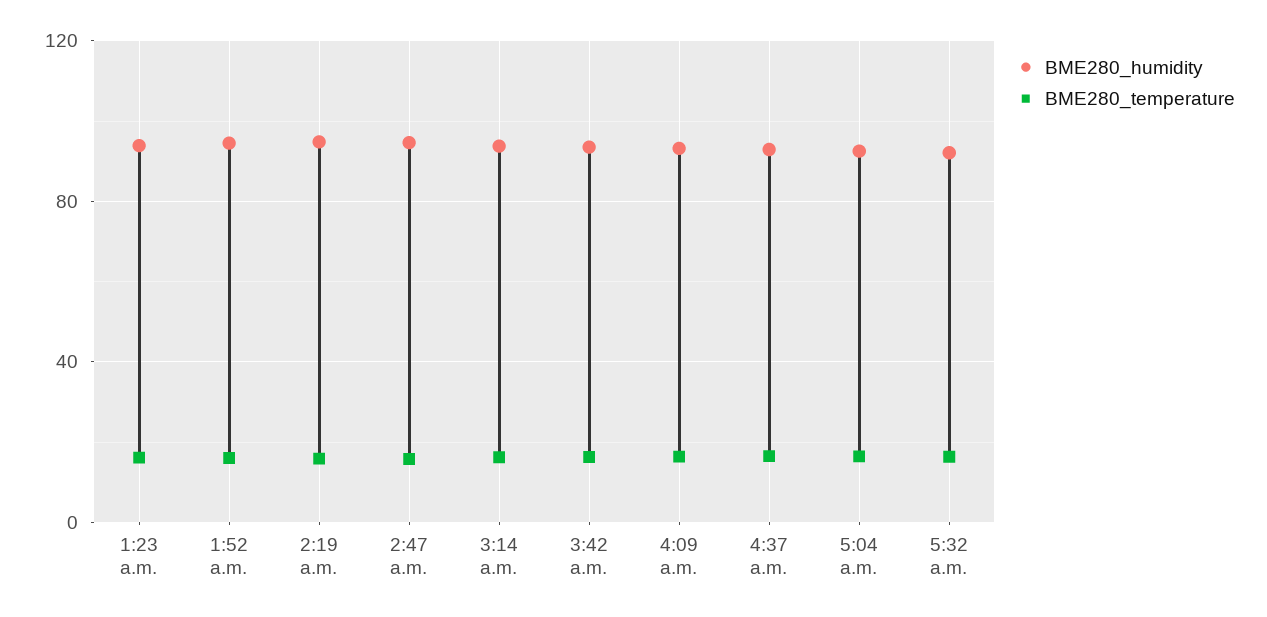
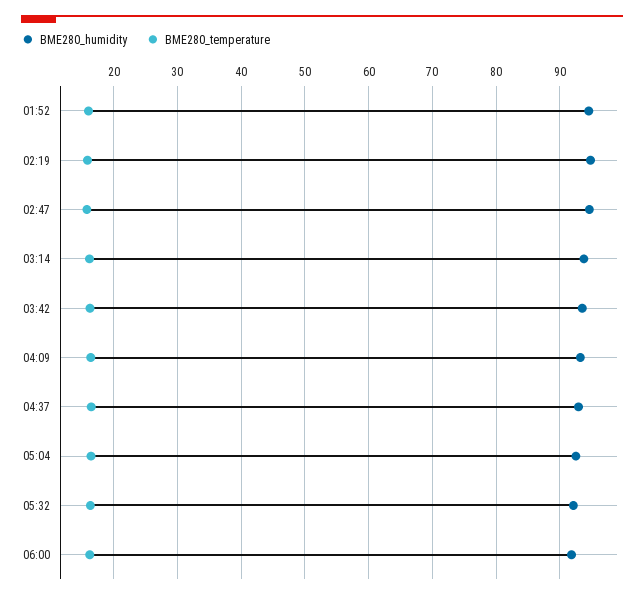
BME280_humidity, 1:23 a.m.: 95 -> none
BME280_temperature, 1:23 a.m.: 15 -> none
BME280_humidity, 06:00: none -> 92
BME280_temperature, 06:00: none -> 16

